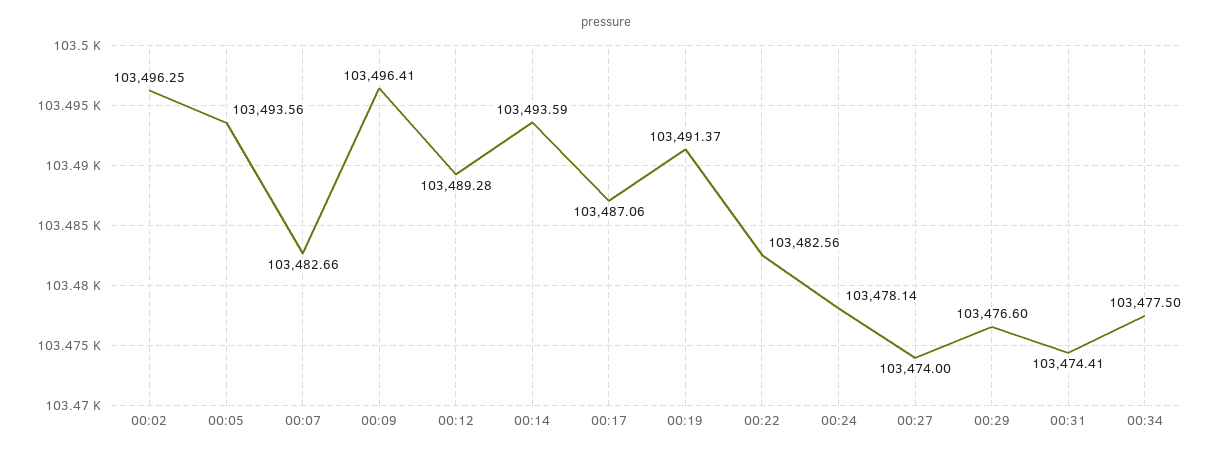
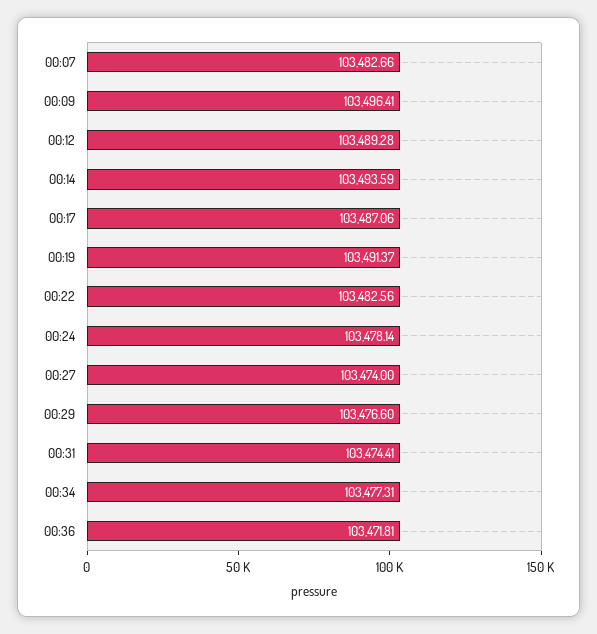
00:02: 103496.25 -> none
00:05: 103493.56 -> none
00:34: 103477.5 -> 103477.31
00:36: none -> 103471.81

